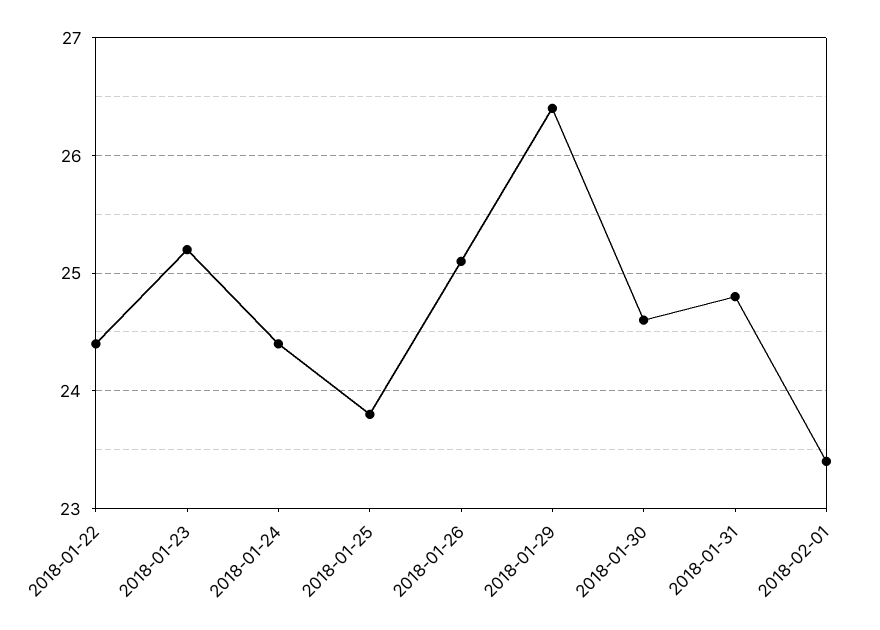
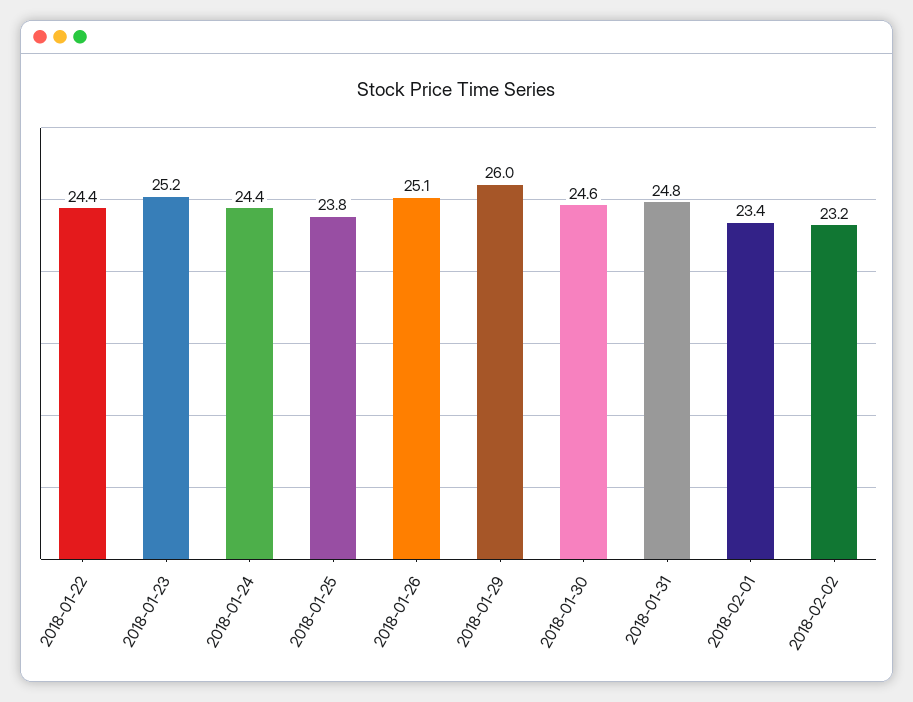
2018-01-29: 26.4 -> 26
2018-02-02: none -> 23.2

